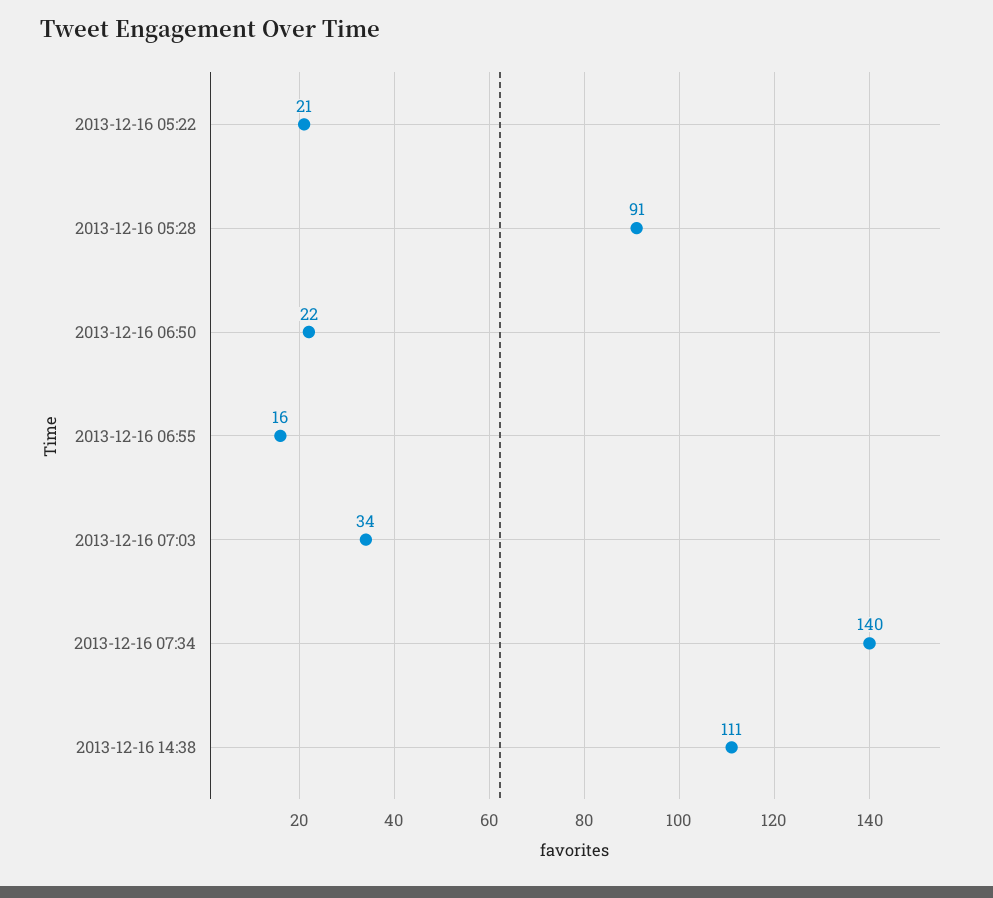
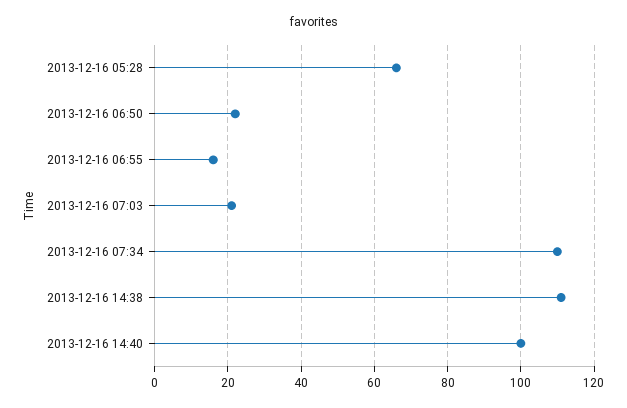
2013-12-16 05:22: 21 -> none
2013-12-16 05:28: 91 -> 65
2013-12-16 07:03: 34 -> 20
2013-12-16 07:34: 140 -> 110
2013-12-16 14:40: none -> 100

